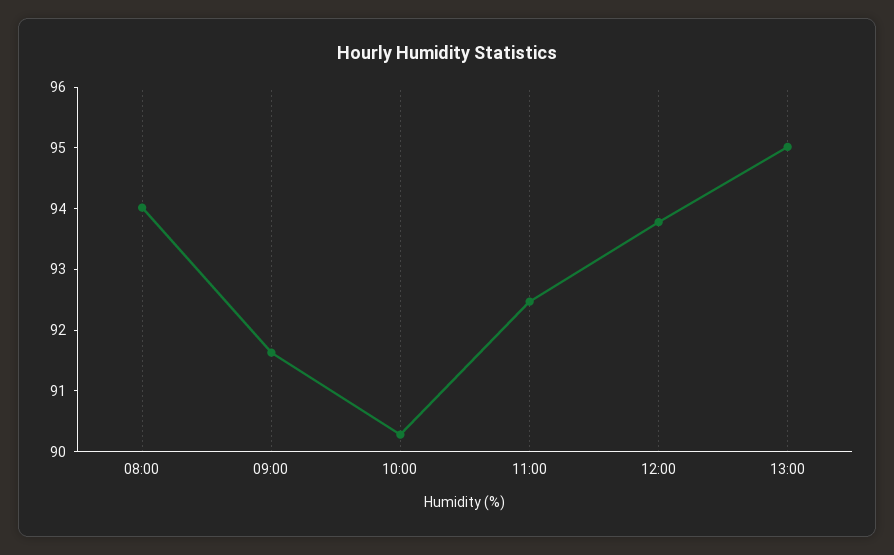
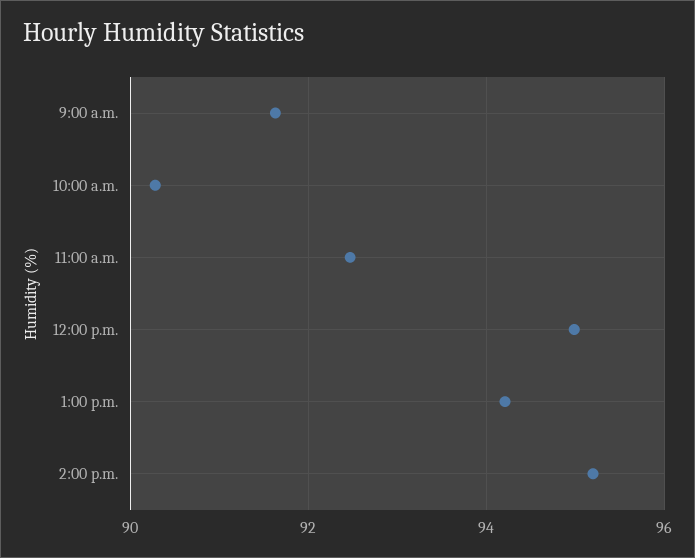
08:00: 94 -> none
12:00: 93.8 -> 95
13:00: 95 -> 94.2
2:00 p.m.: none -> 95.2

